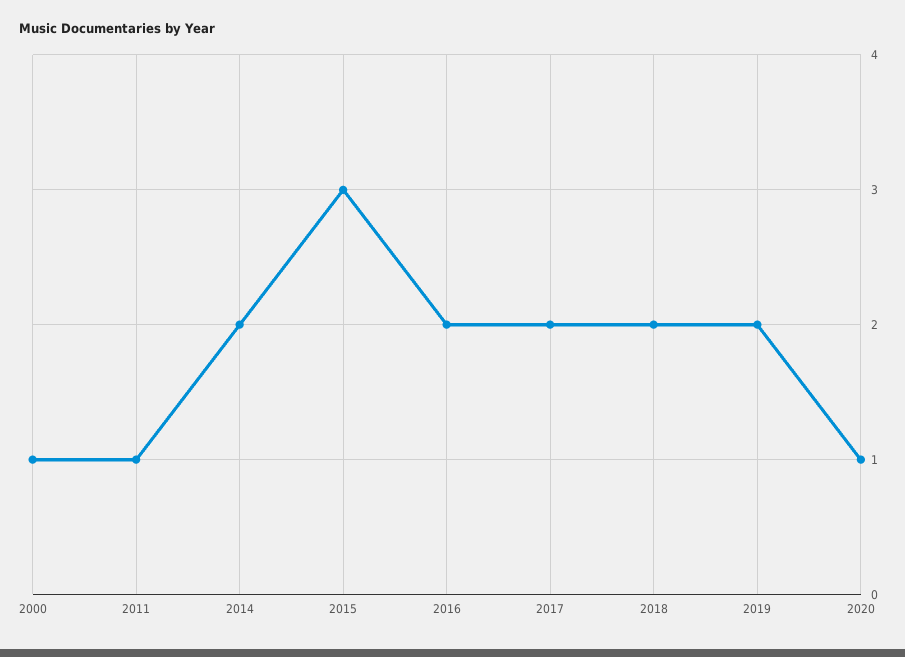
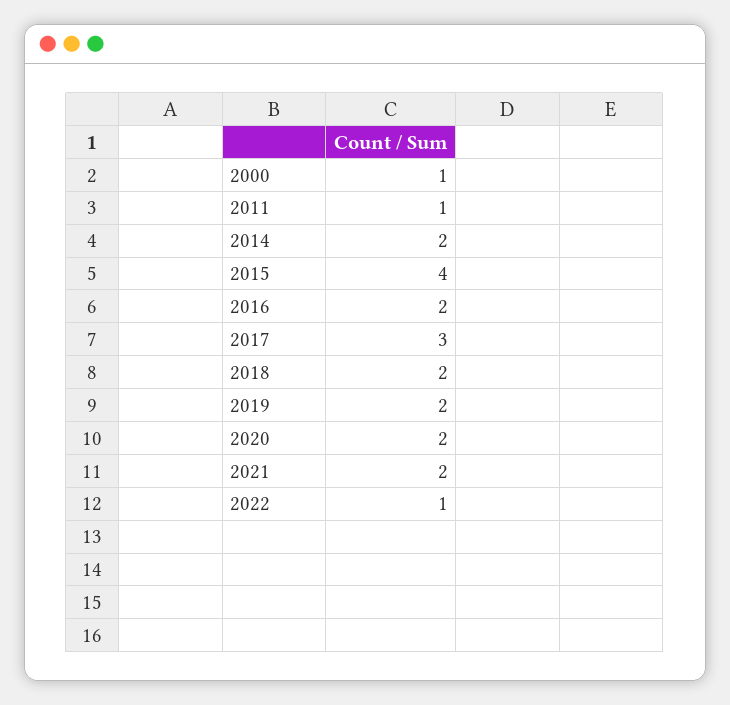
2015: 3 -> 4
2017: 2 -> 3
2020: 1 -> 2
2021: none -> 2
2022: none -> 1

